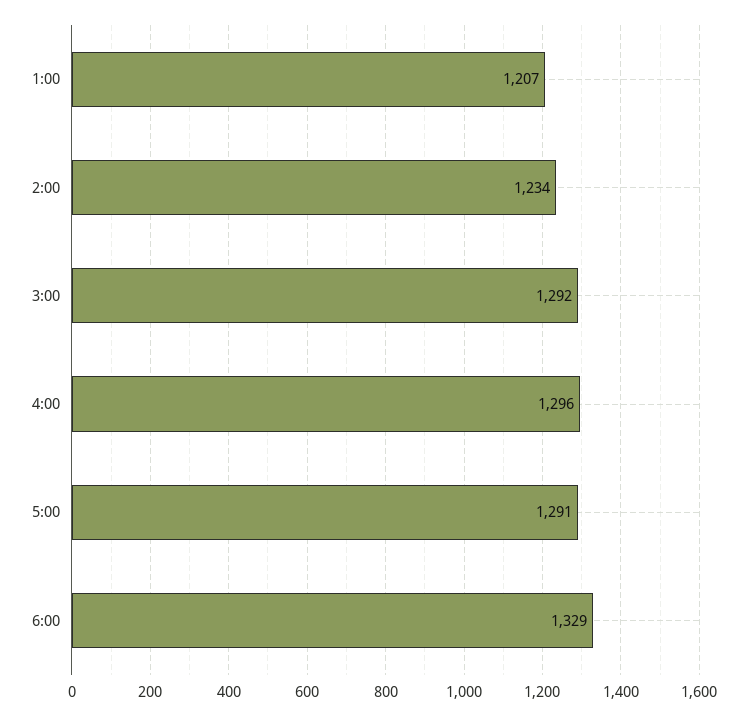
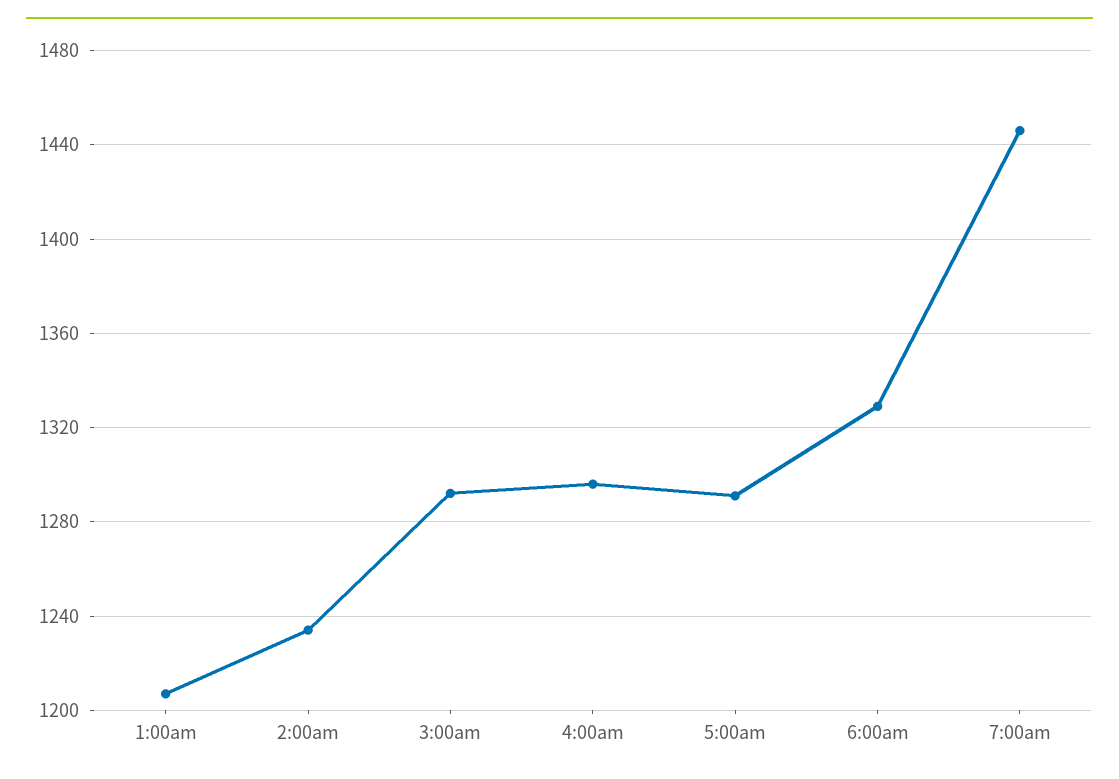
7:00am: none -> 1445

